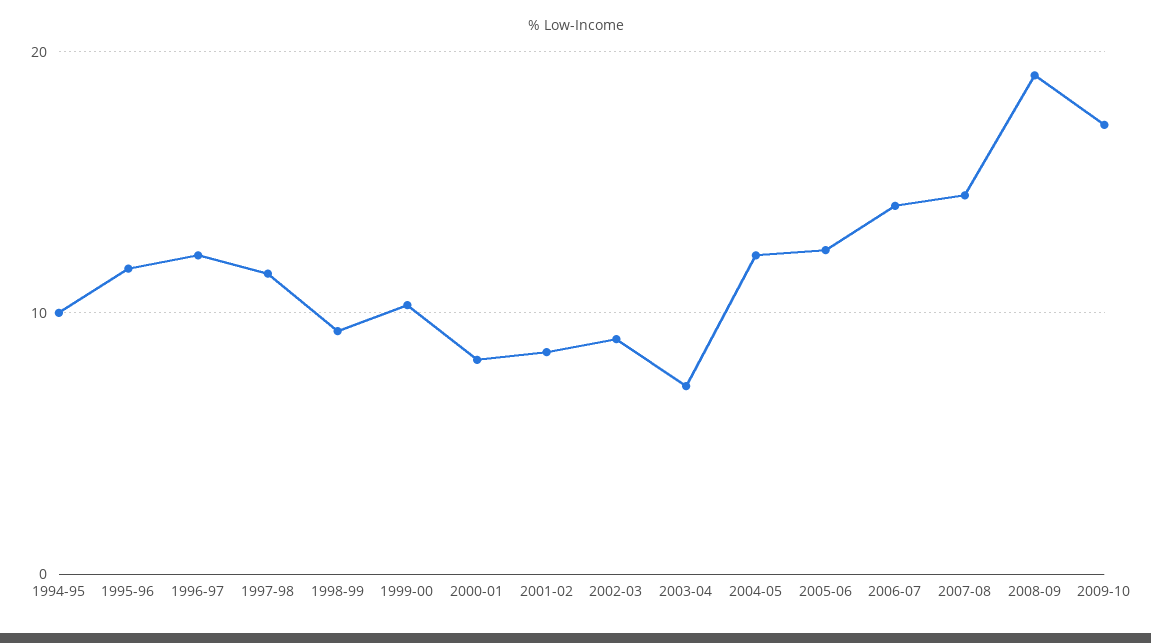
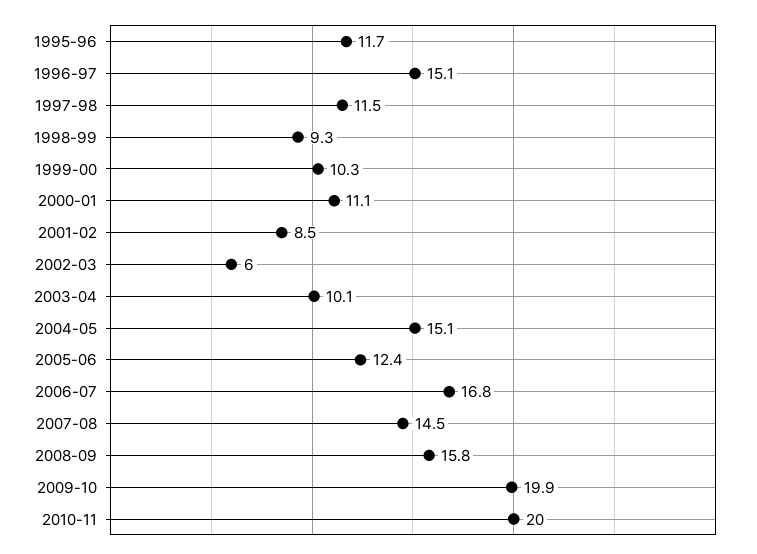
1994-95: 10 -> none
1996-97: 12 -> 15.1
2000-01: 8 -> 11.1
2002-03: 9 -> 6
2003-04: 7 -> 10.1
2004-05: 12 -> 15.1
2006-07: 14 -> 16.8
2008-09: 19 -> 15.8
2009-10: 17 -> 19.9
2010-11: none -> 20

